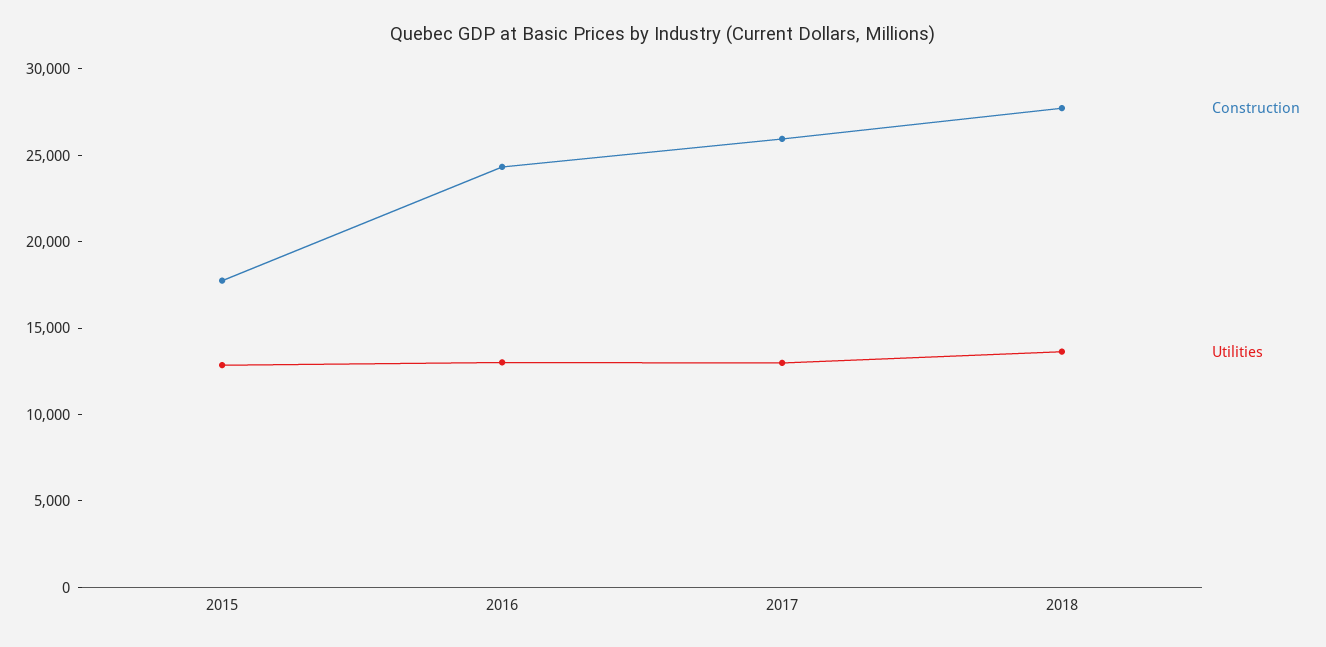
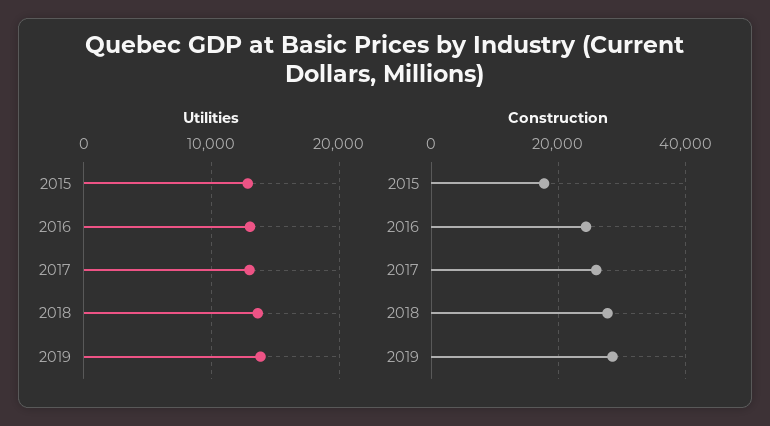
Utilities, 2019: none -> 14000
Construction, 2019: none -> 28000

